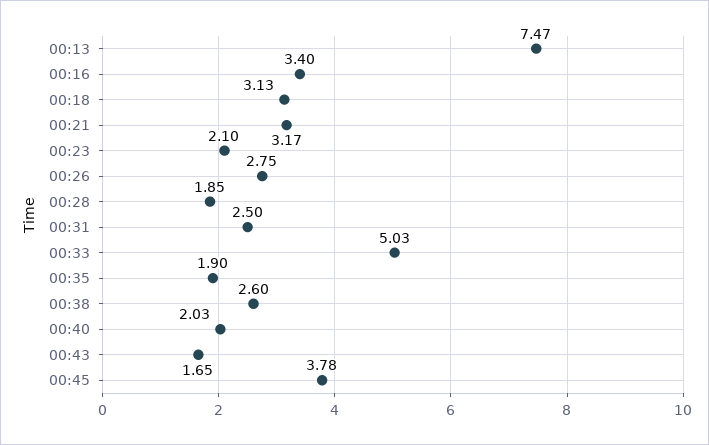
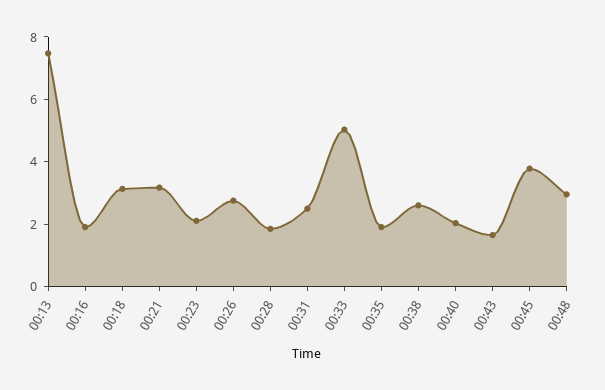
00:16: 3.4 -> 2
00:48: none -> 3

